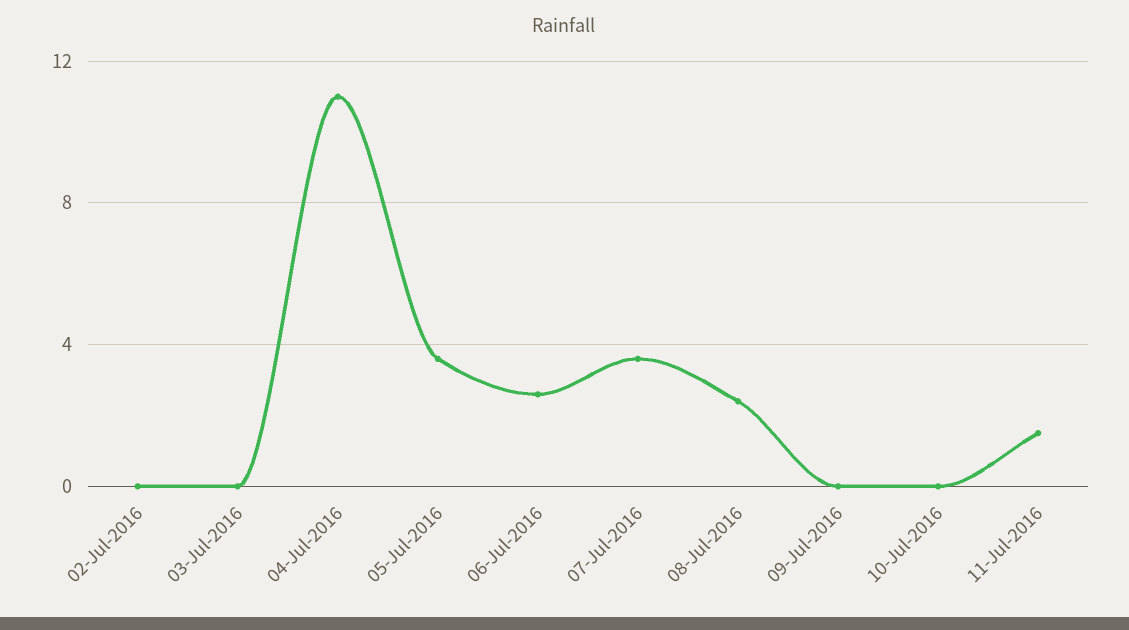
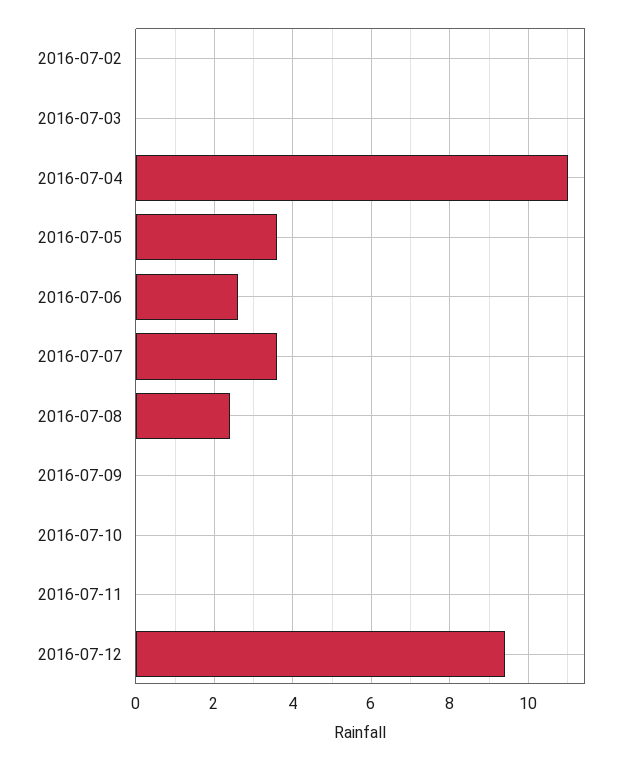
11-Jul-2016: 1.5 -> 0
2016-07-12: none -> 9.5

